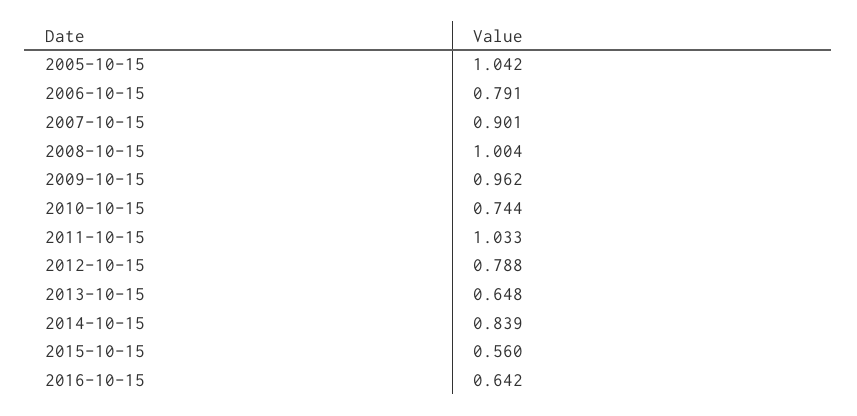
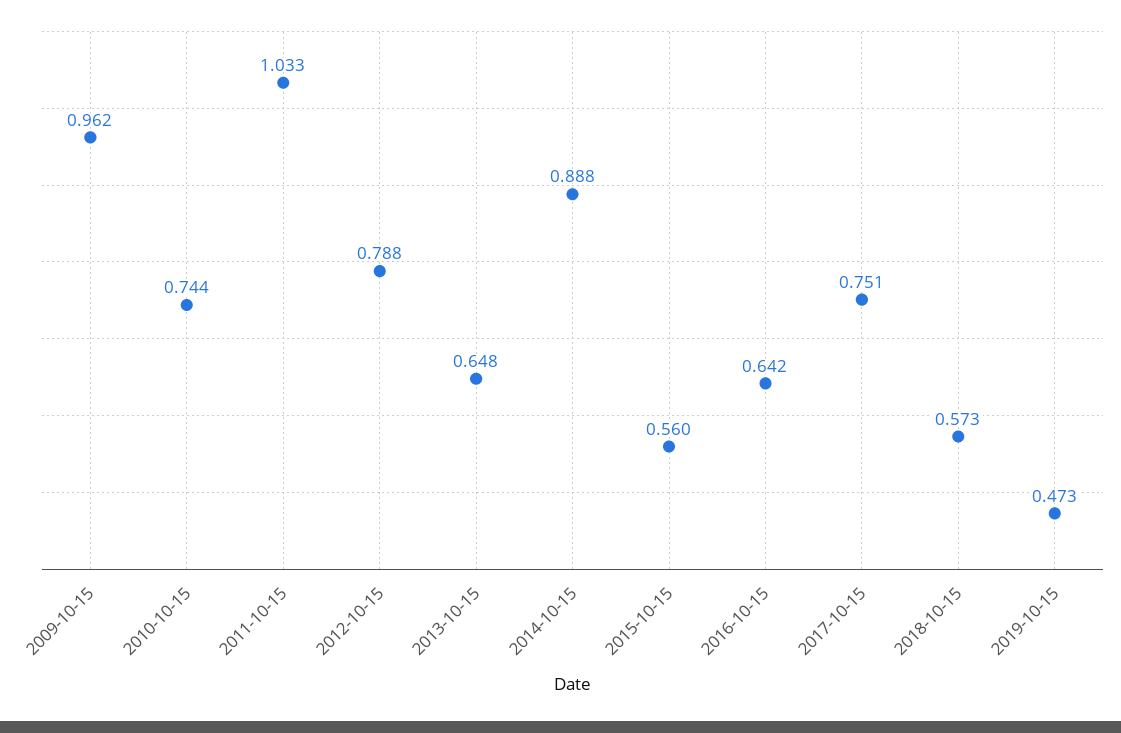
2005-10-15: 1.042 -> none
2006-10-15: 0.791 -> none
2007-10-15: 0.901 -> none
2008-10-15: 1.004 -> none
2014-10-15: 0.839 -> 0.888
2017-10-15: none -> 0.751
2018-10-15: none -> 0.573
2019-10-15: none -> 0.473

